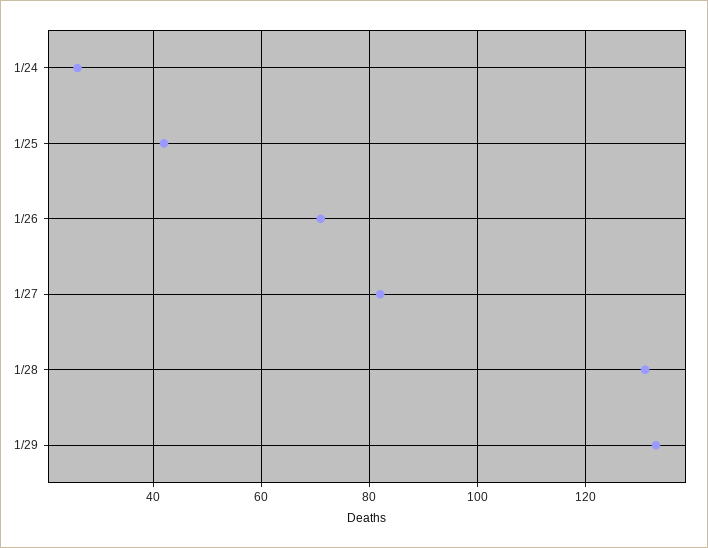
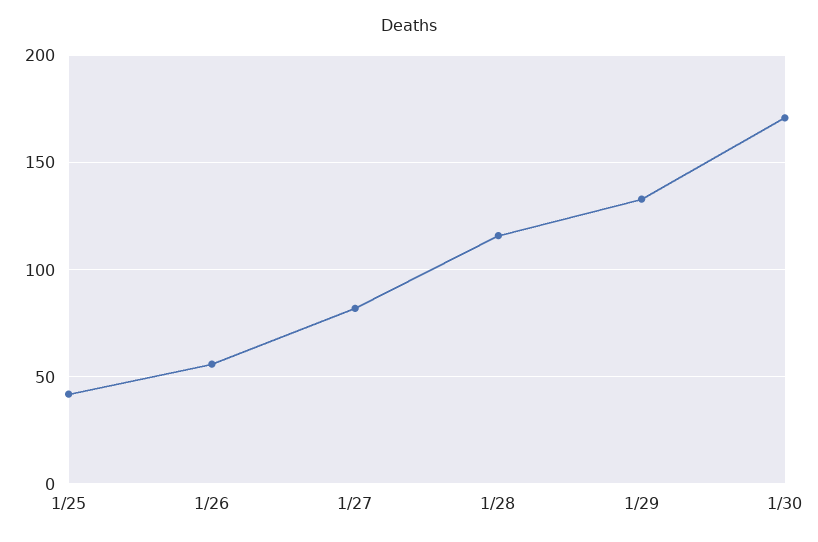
1/24: 25 -> none
1/26: 70 -> 55
1/28: 130 -> 115
1/30: none -> 170

